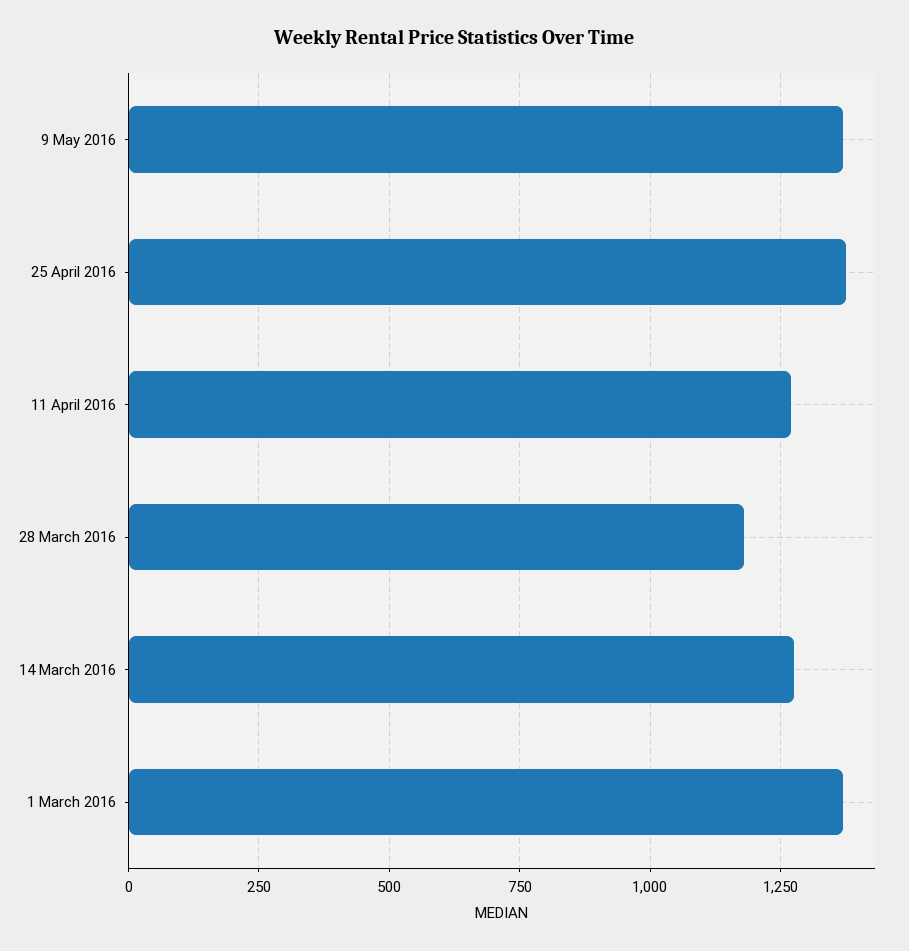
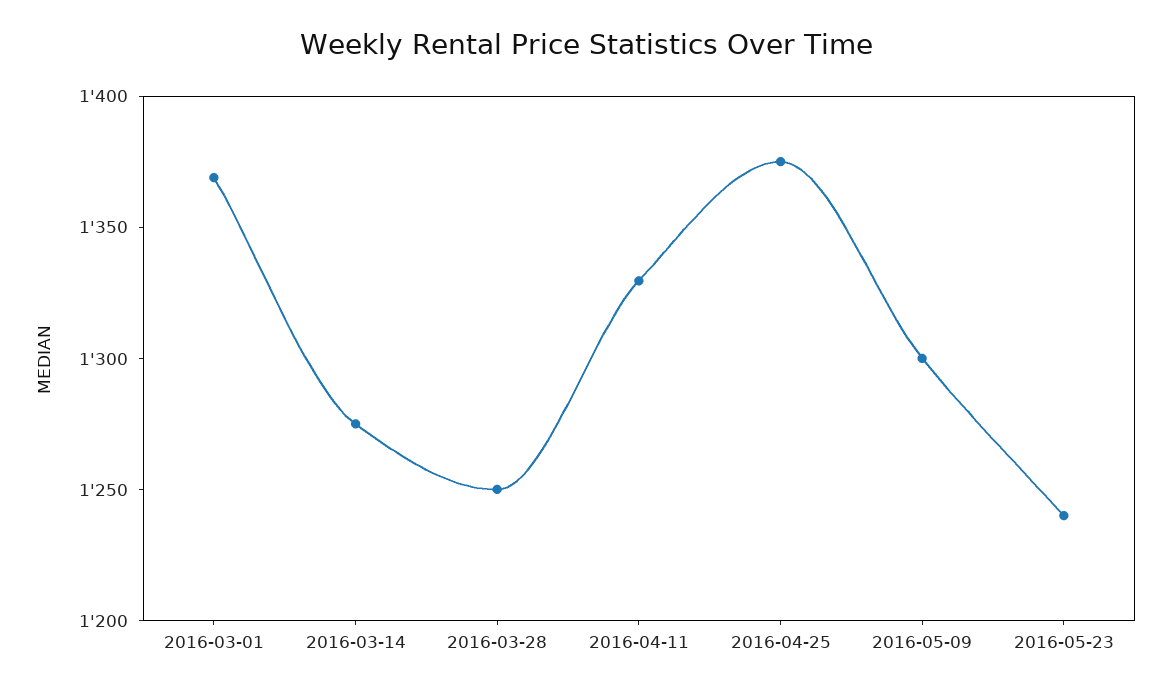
9 May 2016: 1375 -> 1300
11 April 2016: 1275 -> 1330
28 March 2016: 1175 -> 1250
2016-05-23: none -> 1240

